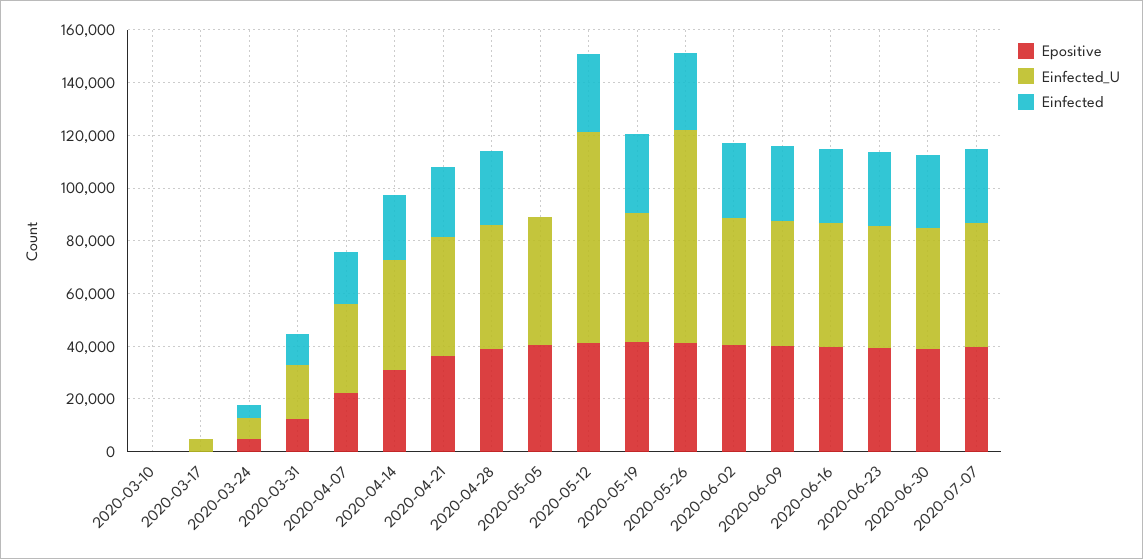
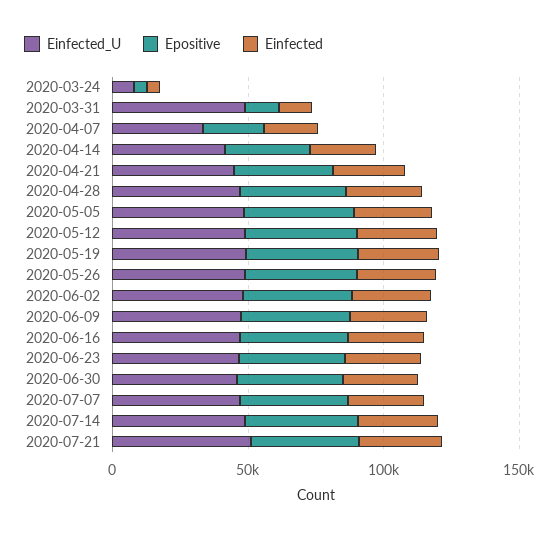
Epositive, 2020-03-10: 0 -> none
Einfected_U, 2020-03-10: 0 -> none
Einfected, 2020-03-10: 0 -> none
Epositive, 2020-03-17: 0 -> none
Einfected_U, 2020-03-17: 5000 -> none
Einfected, 2020-03-17: 0 -> none
Einfected_U, 2020-03-31: 20000 -> 50000
Einfected, 2020-05-05: 0 -> 30000
Einfected_U, 2020-05-12: 80000 -> 50000
Einfected_U, 2020-05-26: 80000 -> 50000
Einfected_U, 2020-07-14: none -> 50000
Epositive, 2020-07-14: none -> 40000
Einfected, 2020-07-14: none -> 30000
Einfected_U, 2020-07-21: none -> 50000
Epositive, 2020-07-21: none -> 40000
Einfected, 2020-07-21: none -> 30000

